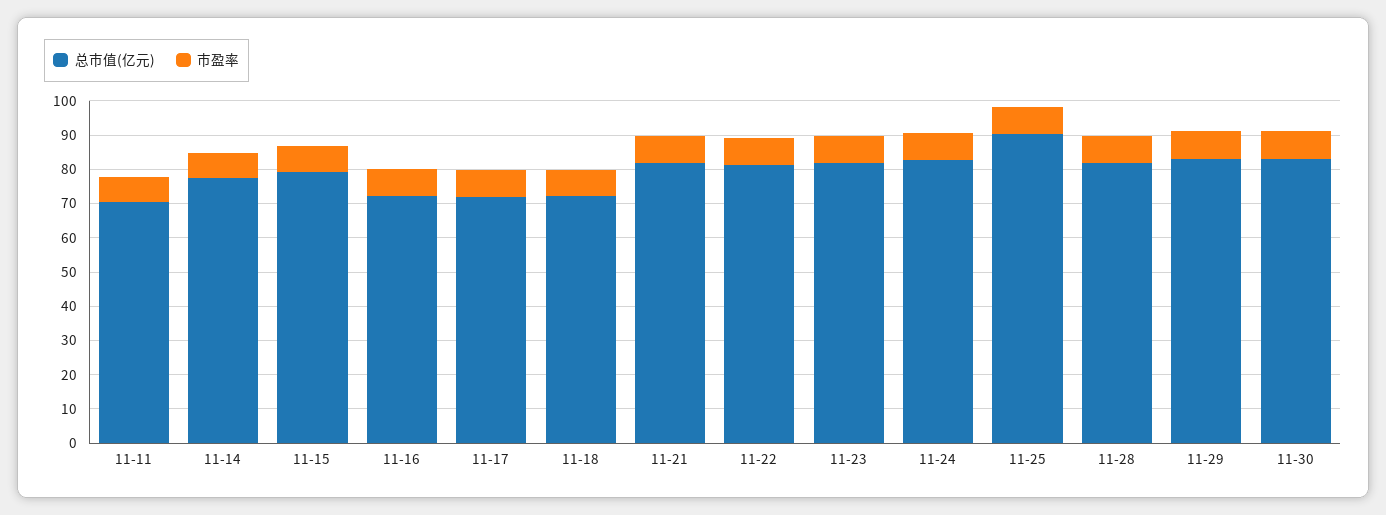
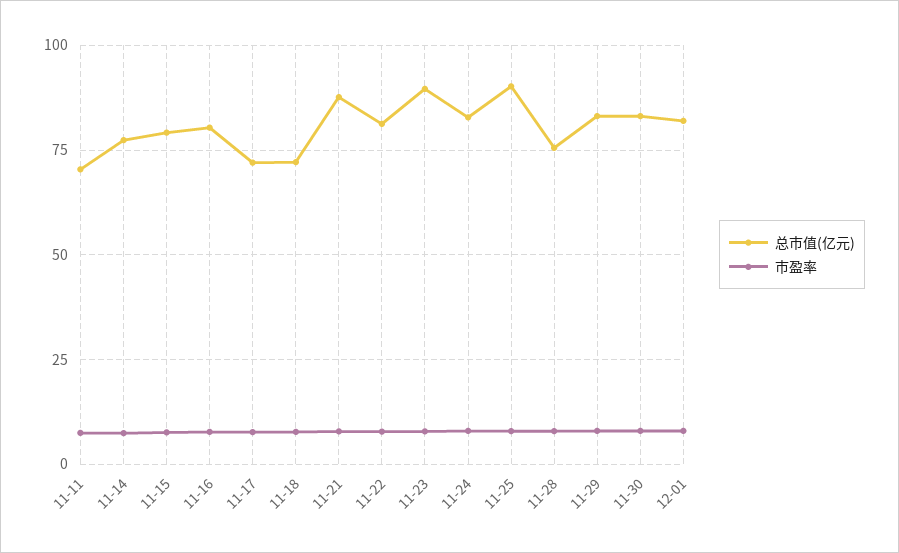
总市值(亿元), 11-16: 72.5 -> 80
总市值(亿元), 11-21: 82.5 -> 87.5
总市值(亿元), 11-23: 82.5 -> 90
总市值(亿元), 11-28: 82.5 -> 75
总市值(亿元), 12-01: none -> 82.5
市盈率, 12-01: none -> 7.5

